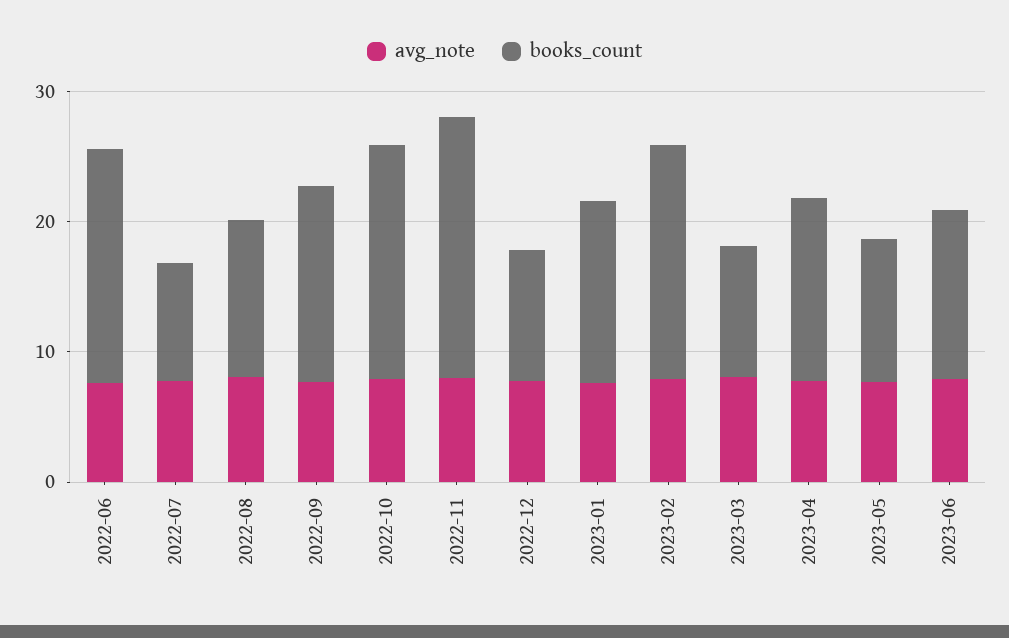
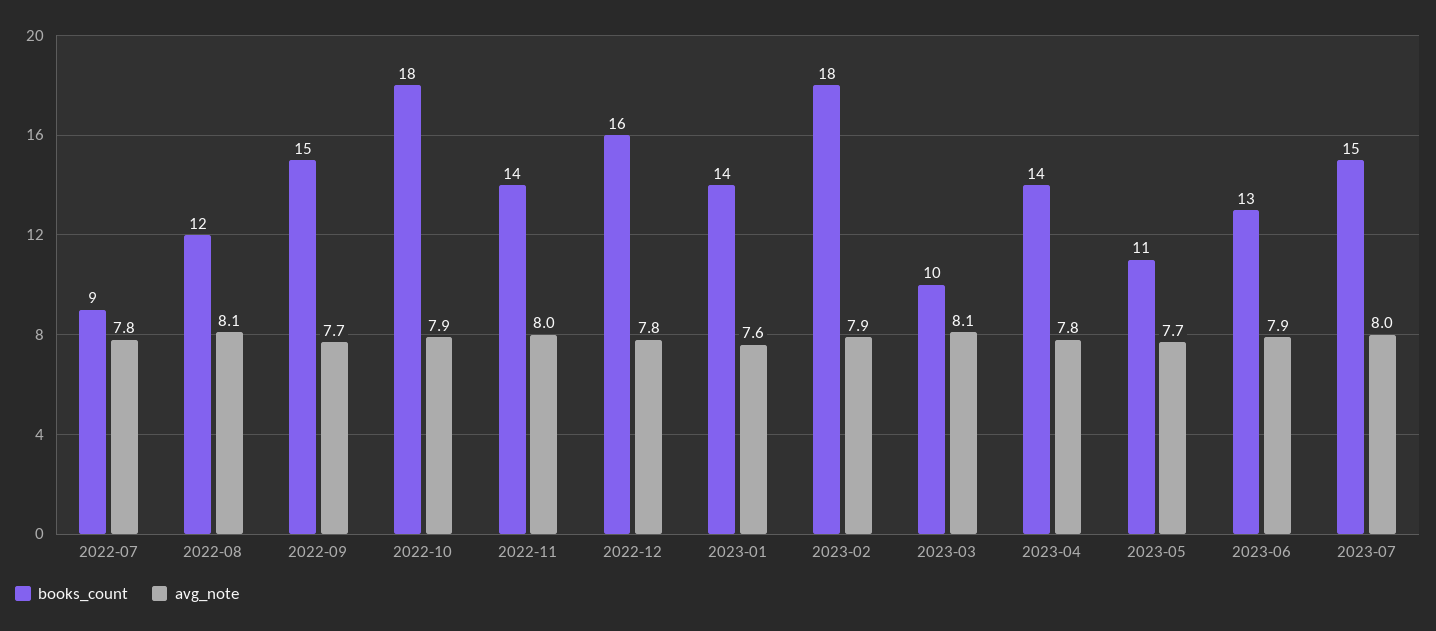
avg_note, 2022-06: 8 -> none
books_count, 2022-06: 18 -> none
books_count, 2022-11: 20 -> 14
books_count, 2022-12: 10 -> 16
books_count, 2023-07: none -> 15
avg_note, 2023-07: none -> 8

